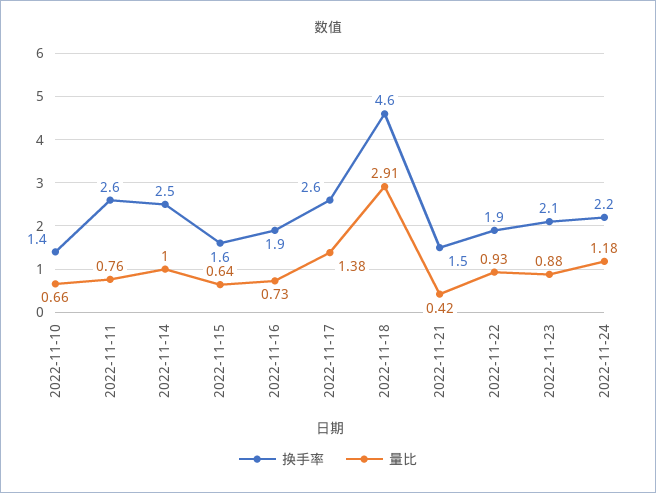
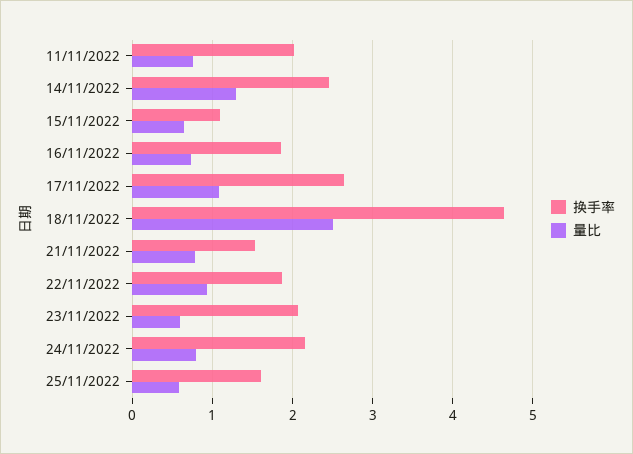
换手率, 2022-11-10: 1.4 -> none
量比, 2022-11-10: 0.66 -> none
换手率, 2022-11-11: 2.6 -> 2
量比, 2022-11-14: 1 -> 1.3
换手率, 2022-11-15: 1.6 -> 1.1
量比, 2022-11-17: 1.38 -> 1.1
量比, 2022-11-18: 2.91 -> 2.5
量比, 2022-11-21: 0.42 -> 0.8
量比, 2022-11-23: 0.88 -> 0.6
量比, 2022-11-24: 1.18 -> 0.8
换手率, 25/11/2022: none -> 1.6
量比, 25/11/2022: none -> 0.6

